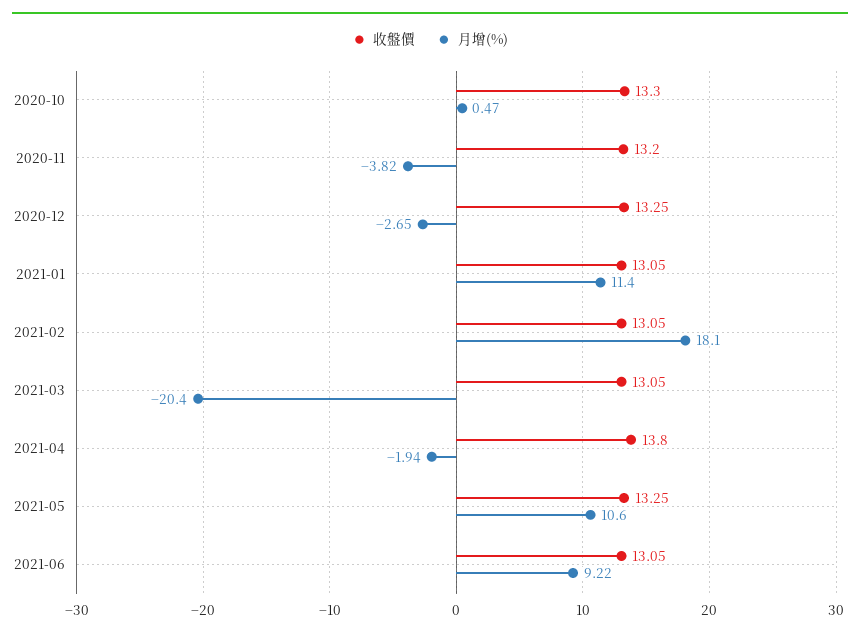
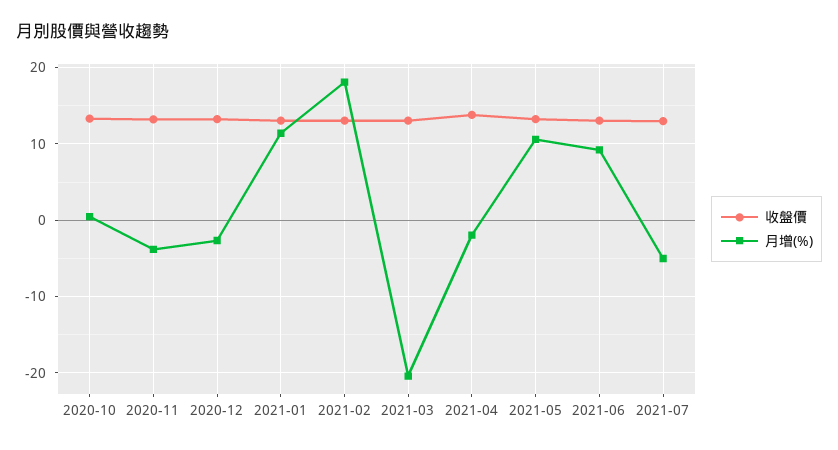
收盤價, 2021-07: none -> 13
月增(%), 2021-07: none -> -5

